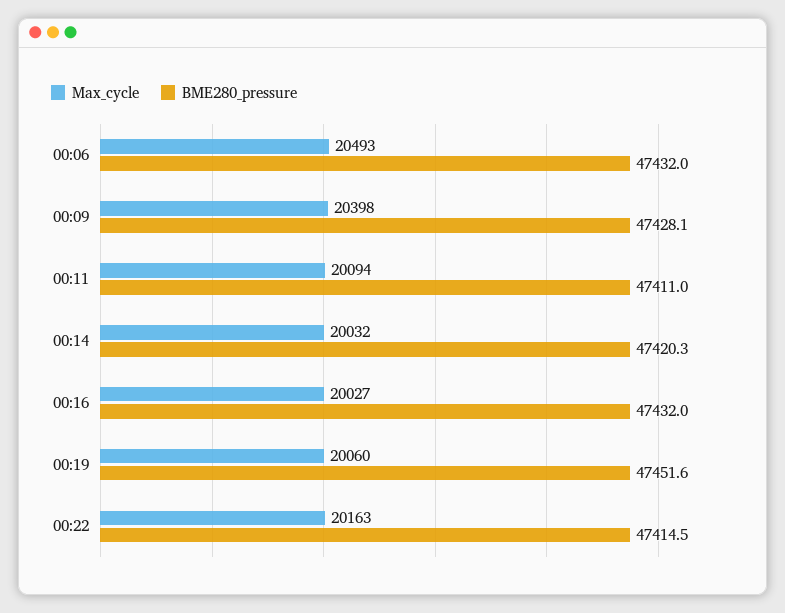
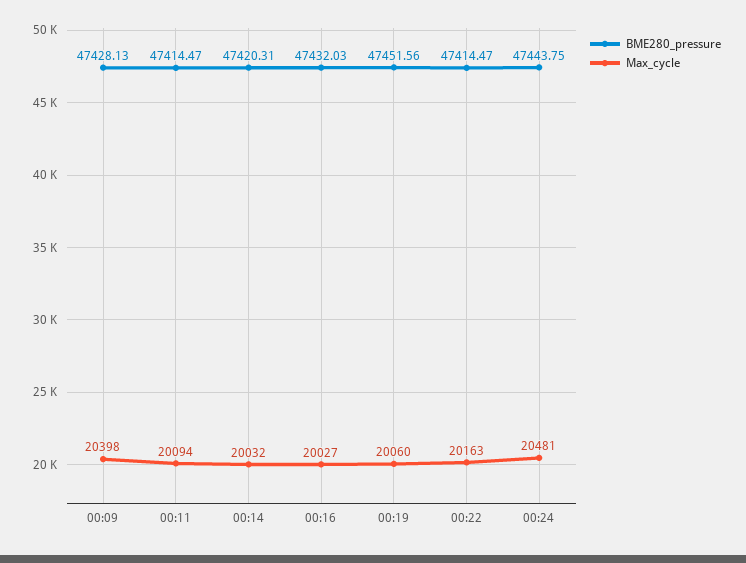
Max_cycle, 00:06: 20493 -> none
BME280_pressure, 00:06: 47432 -> none
BME280_pressure, 00:11: 47411 -> 47414.47
BME280_pressure, 00:24: none -> 47443.75
Max_cycle, 00:24: none -> 20481

